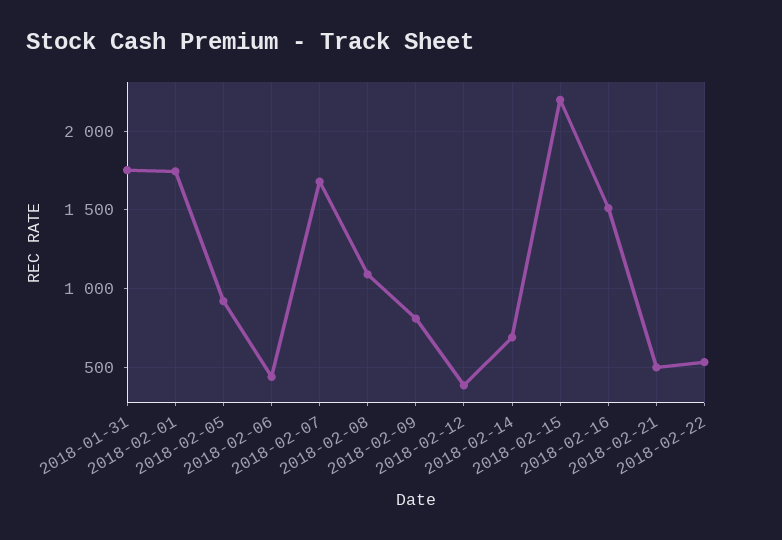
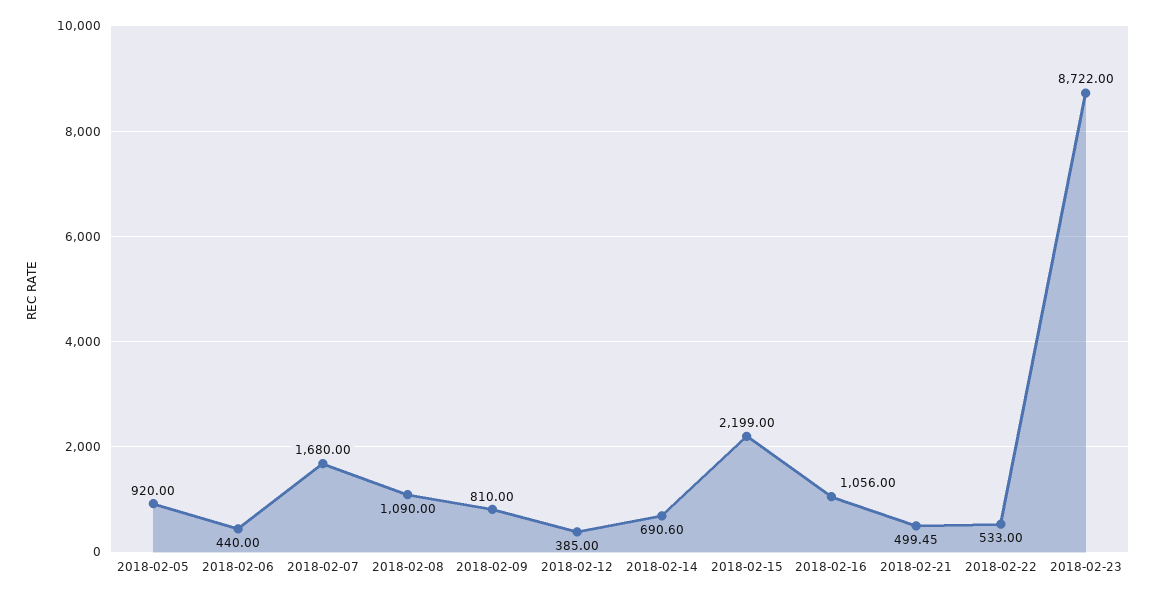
2018-01-31: 1750 -> none
2018-02-01: 1750 -> none
2018-02-16: 1500 -> 1056
2018-02-23: none -> 8722

